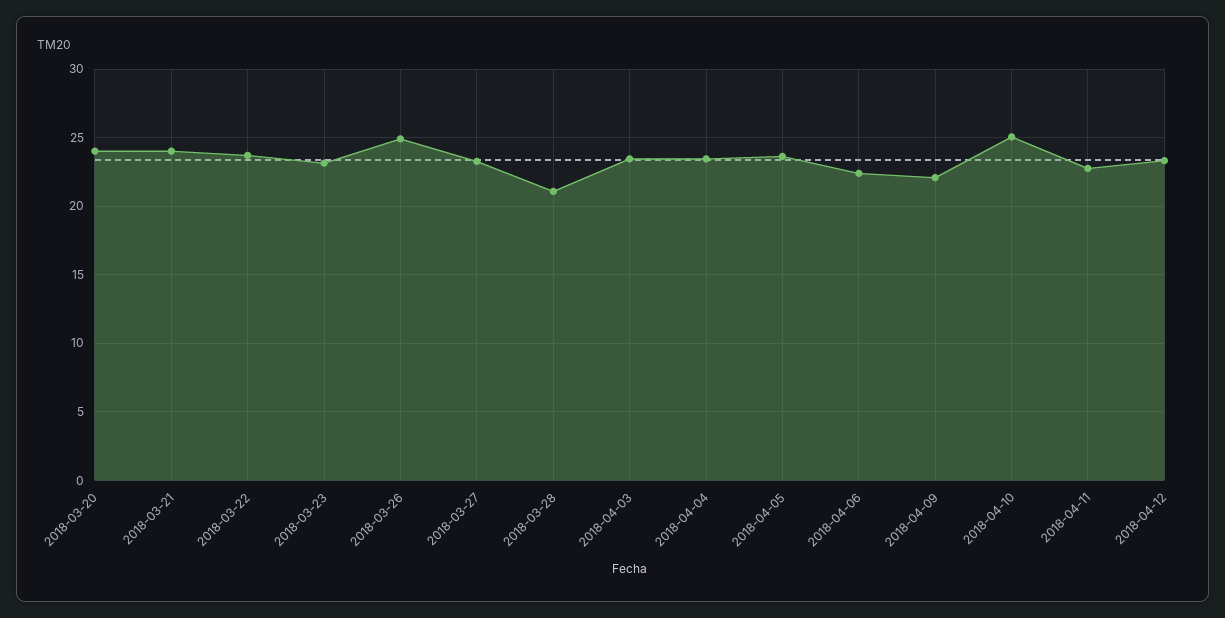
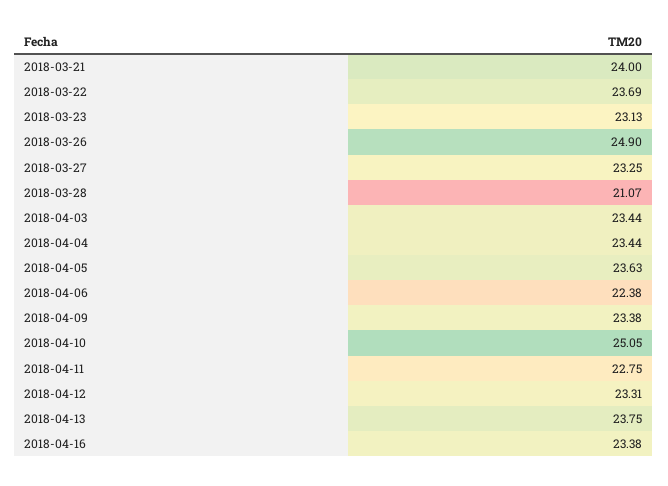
2018-03-20: 24 -> none
2018-04-09: 22 -> 23.38
2018-04-13: none -> 23.75
2018-04-16: none -> 23.38

